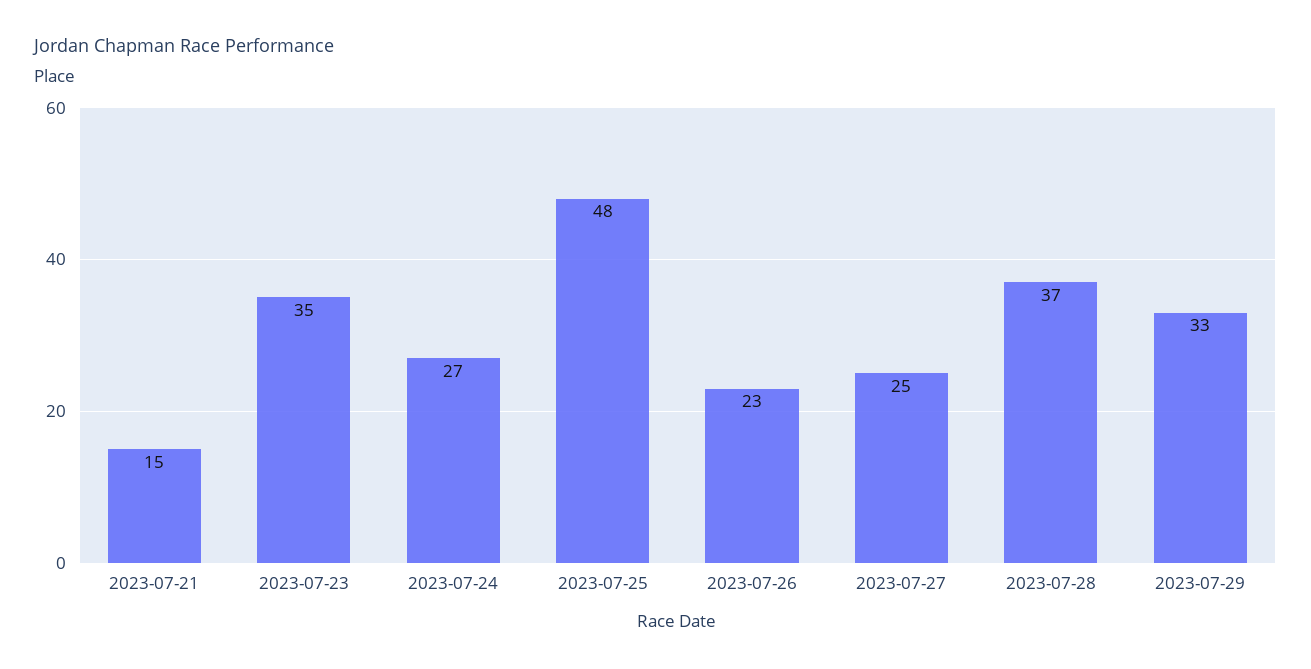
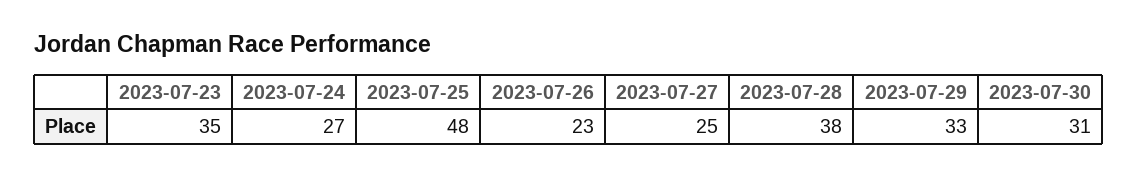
2023-07-21: 15 -> none
2023-07-28: 37 -> 38
2023-07-30: none -> 31

